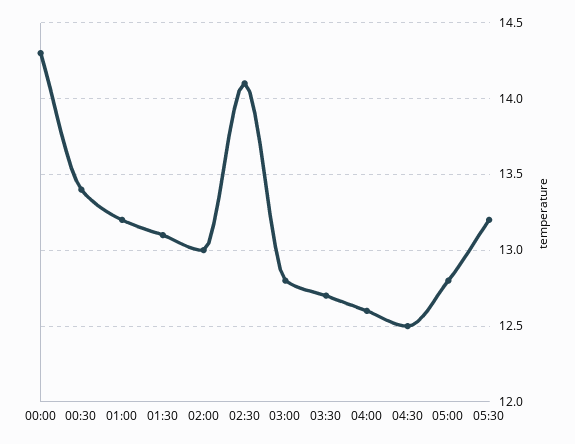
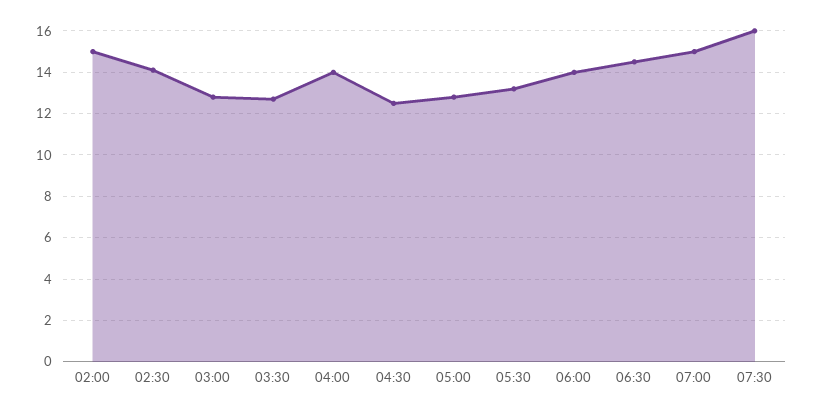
00:00: 14.3 -> none
00:30: 13.4 -> none
01:00: 13.2 -> none
01:30: 13.1 -> none
02:00: 13 -> 15
04:00: 12.6 -> 14
06:00: none -> 14
06:30: none -> 14.5
07:00: none -> 15
07:30: none -> 16

